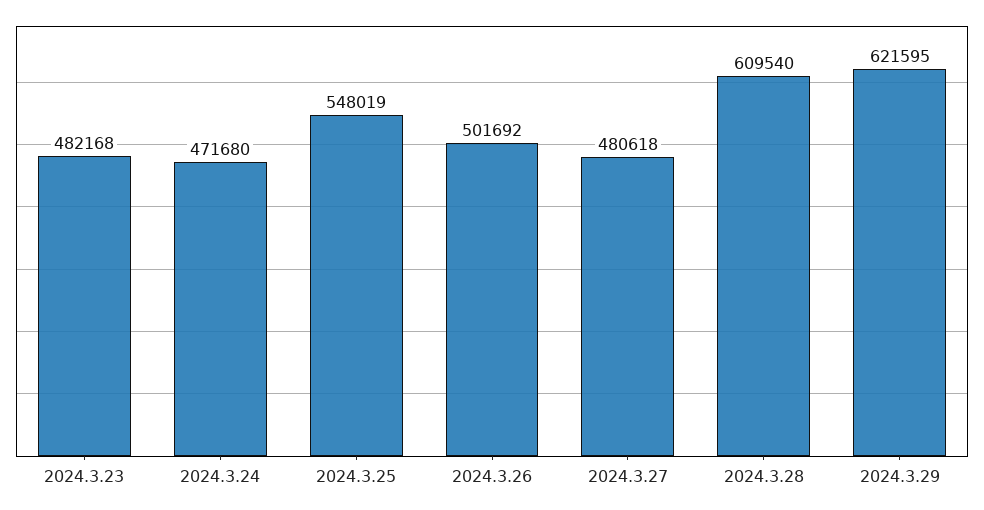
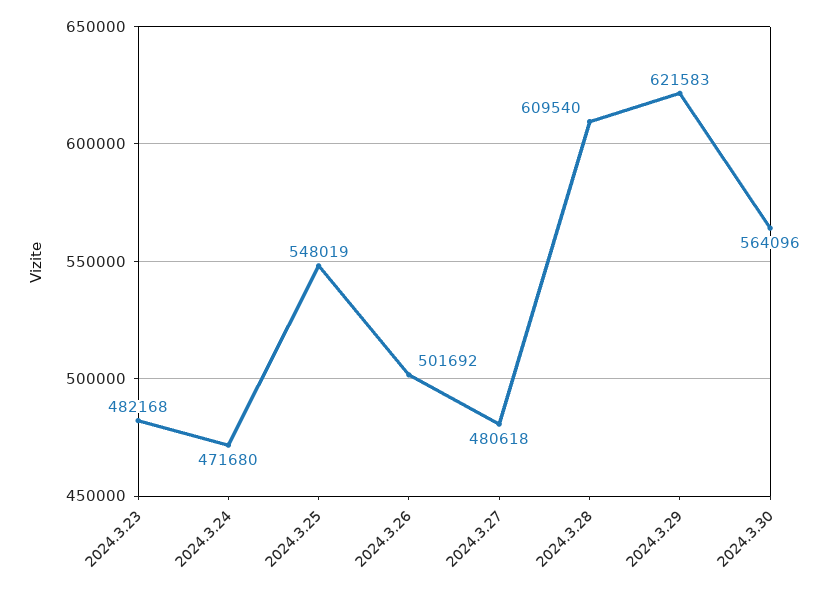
2024.3.29: 621595 -> 621583
2024.3.30: none -> 564096

